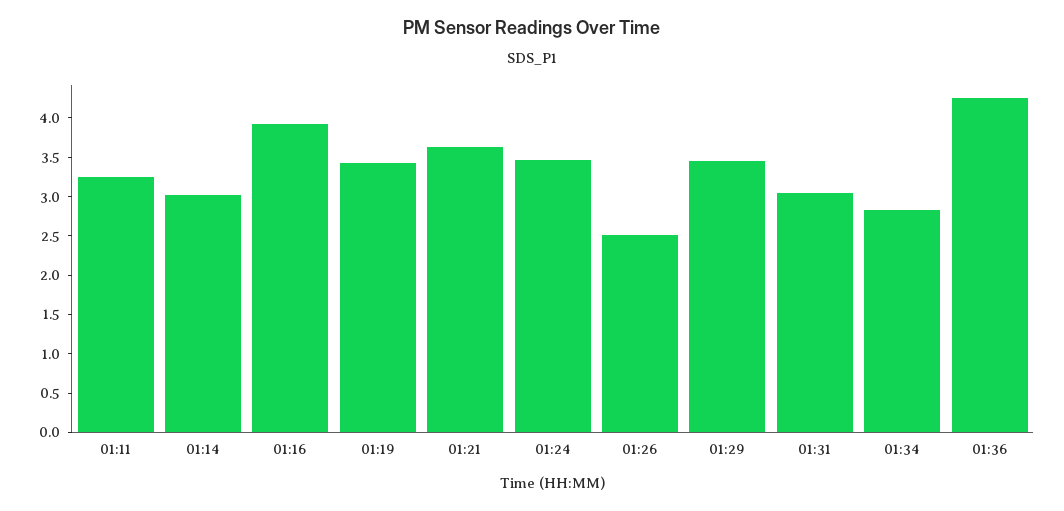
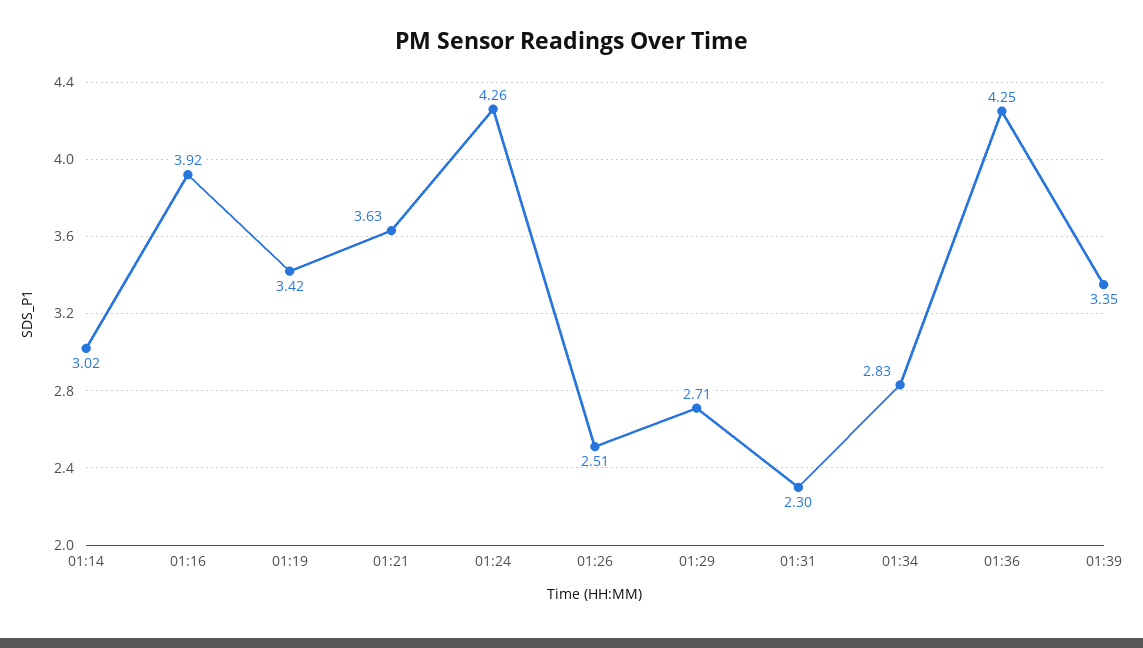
01:11: 3.25 -> none
01:24: 3.5 -> 4.26
01:29: 3.5 -> 2.71
01:31: 3 -> 2.3
01:39: none -> 3.35

